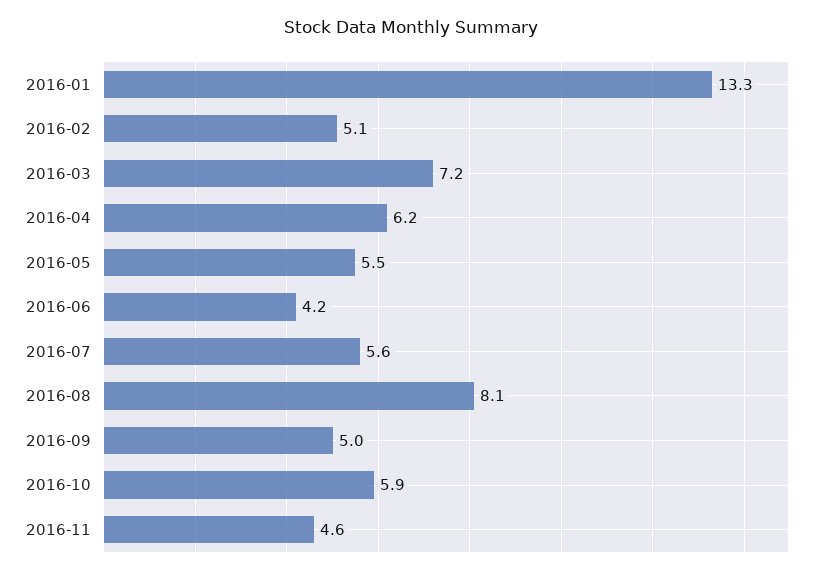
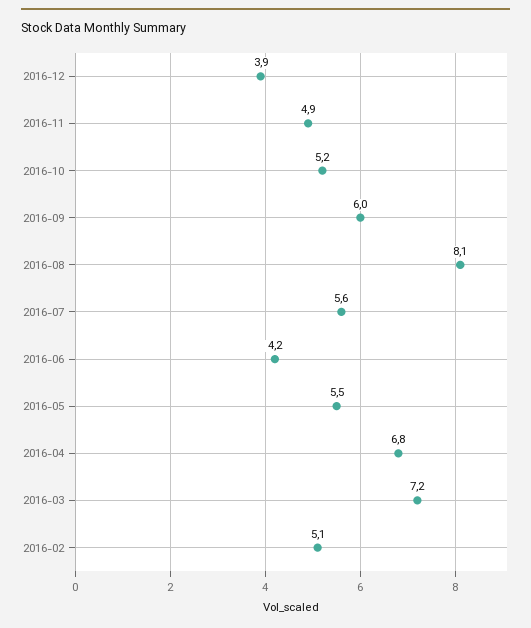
2016-01: 13.3 -> none
2016-04: 6.2 -> 6.8
2016-09: 5 -> 6
2016-10: 5.9 -> 5.2
2016-11: 4.6 -> 4.9
2016-12: none -> 3.9

